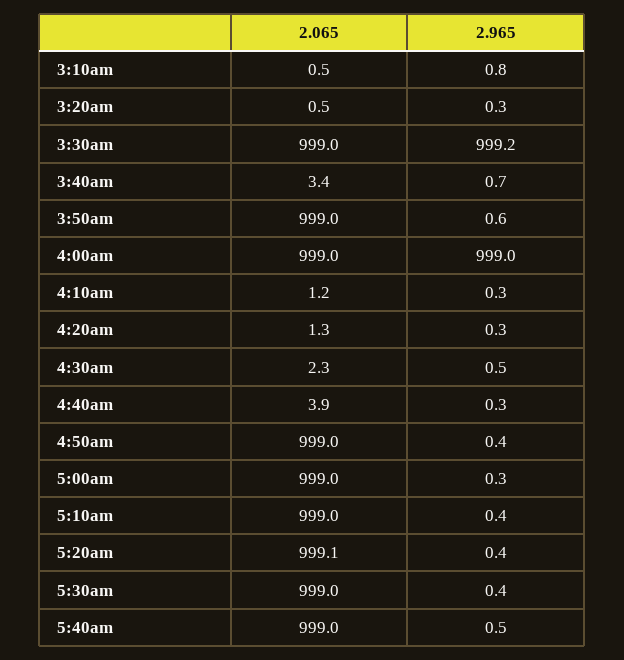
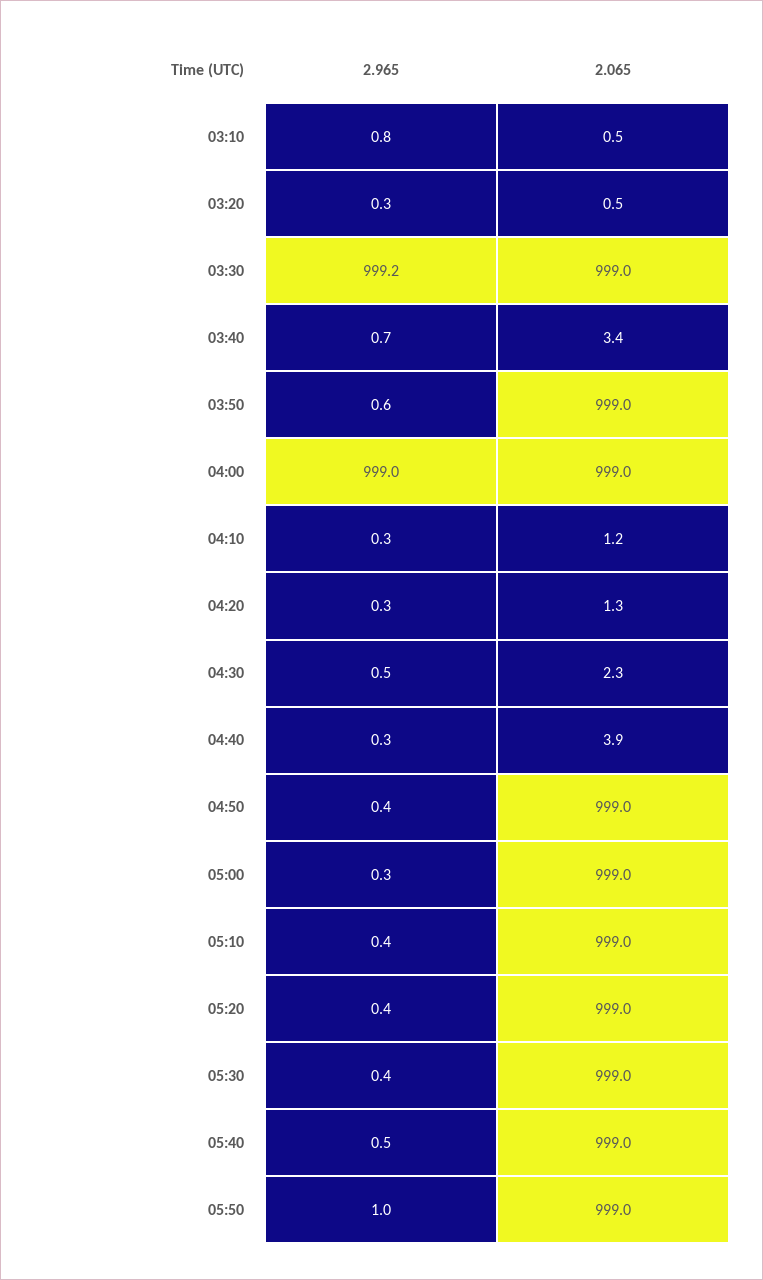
2.065, 5:20am: 999.1 -> 999
2.965, 05:50: none -> 1
2.065, 05:50: none -> 999

